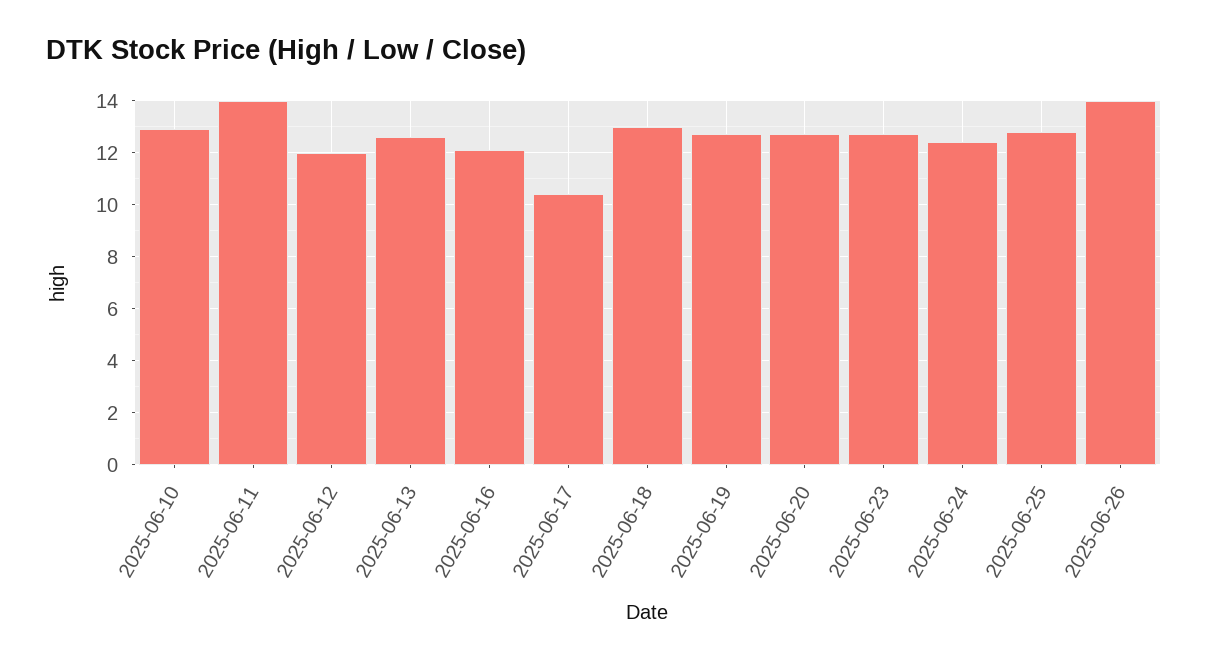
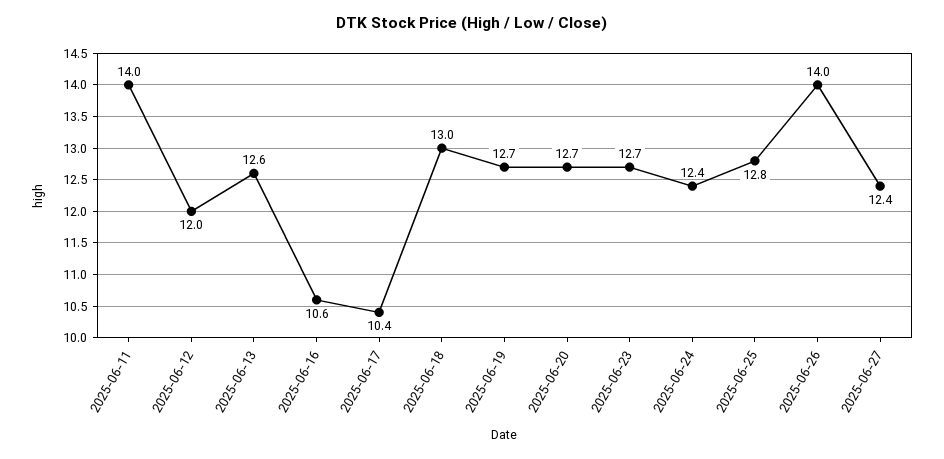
2025-06-10: 13 -> none
2025-06-16: 12 -> 10.6
2025-06-27: none -> 12.4

